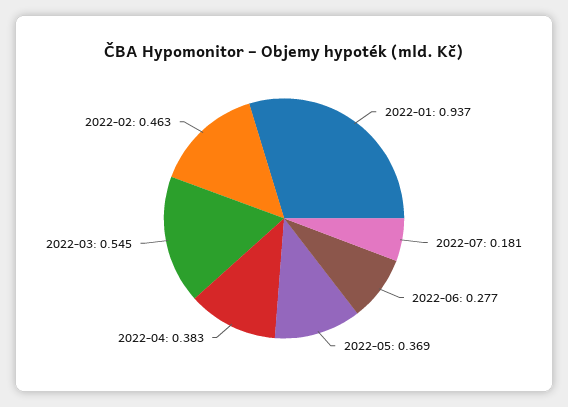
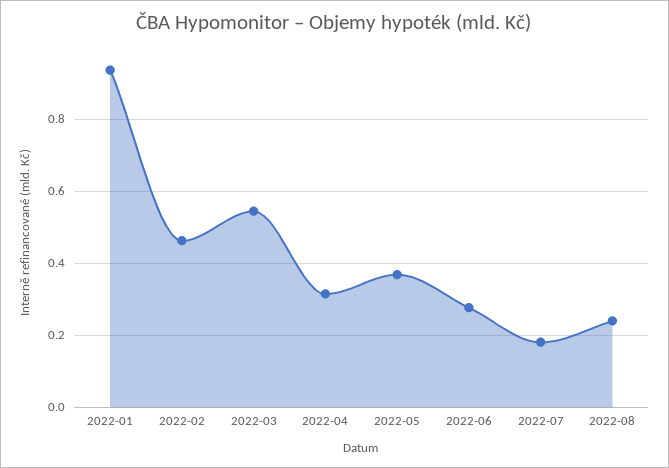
2022-04: 0.383 -> 0.32
2022-08: none -> 0.24

